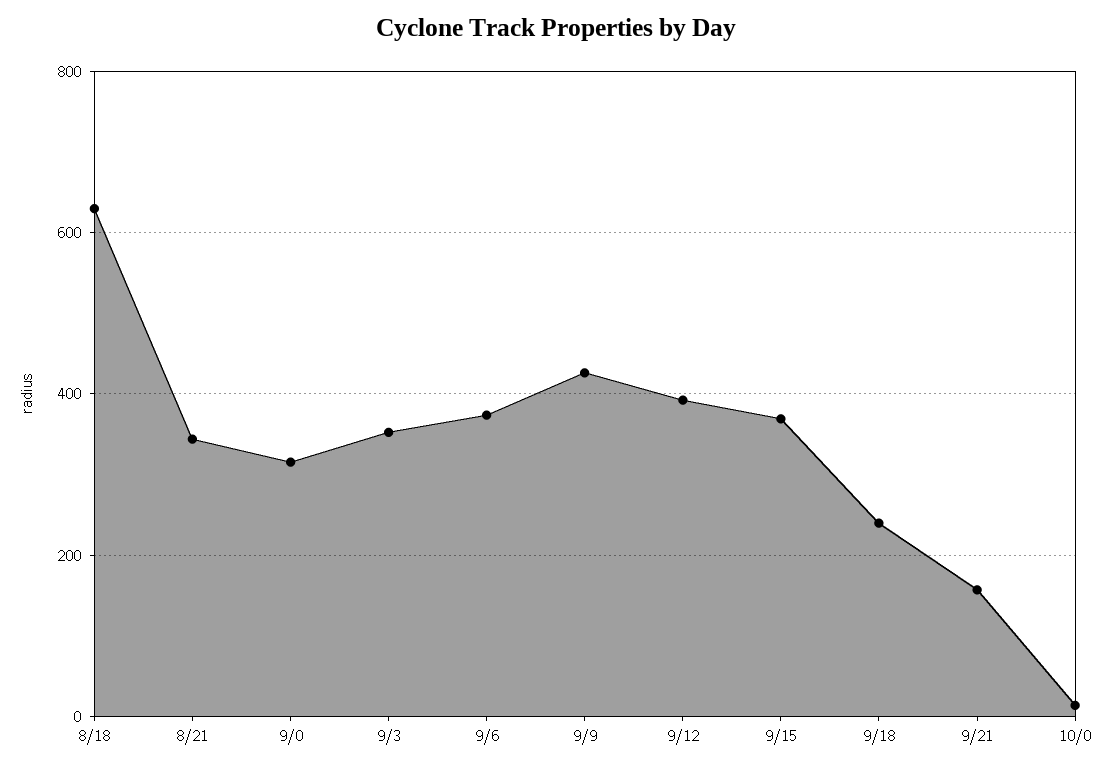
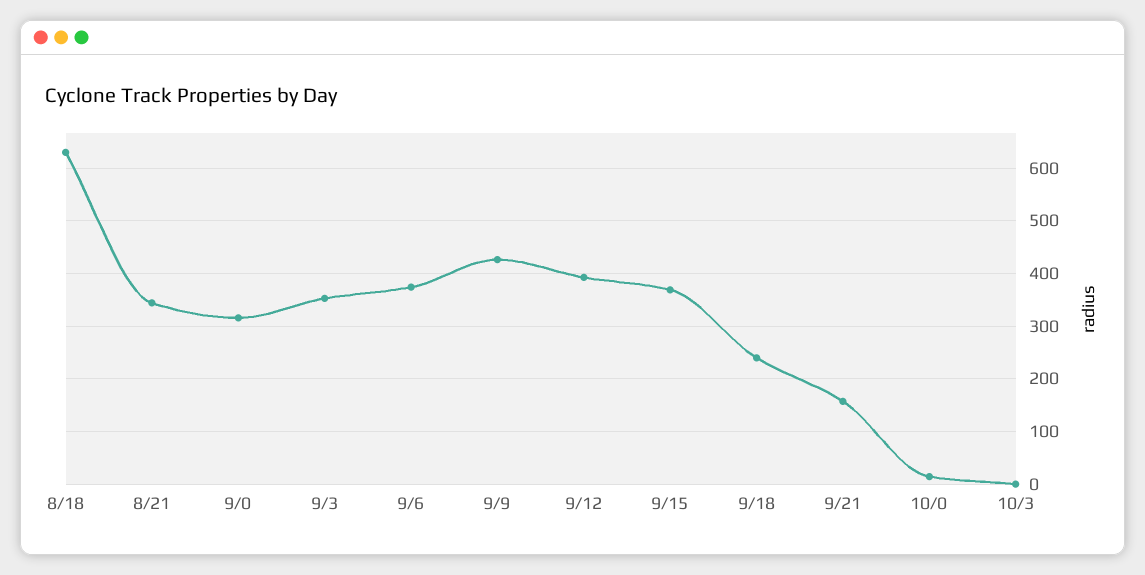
10/3: none -> 0

